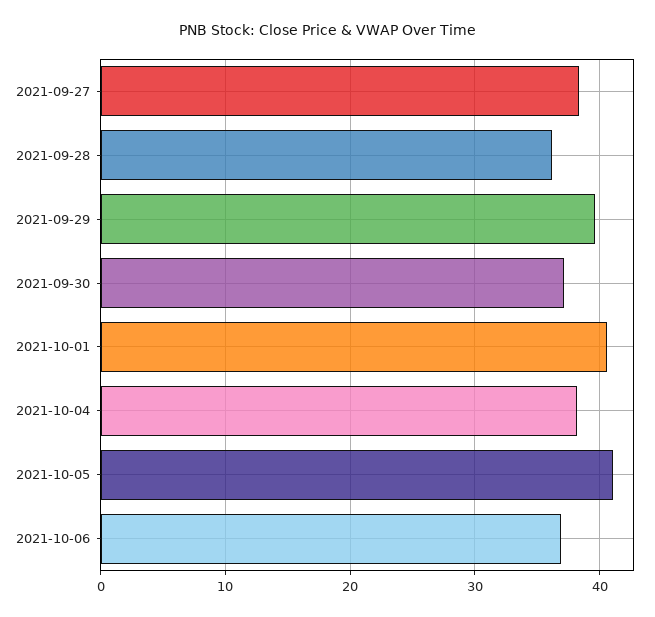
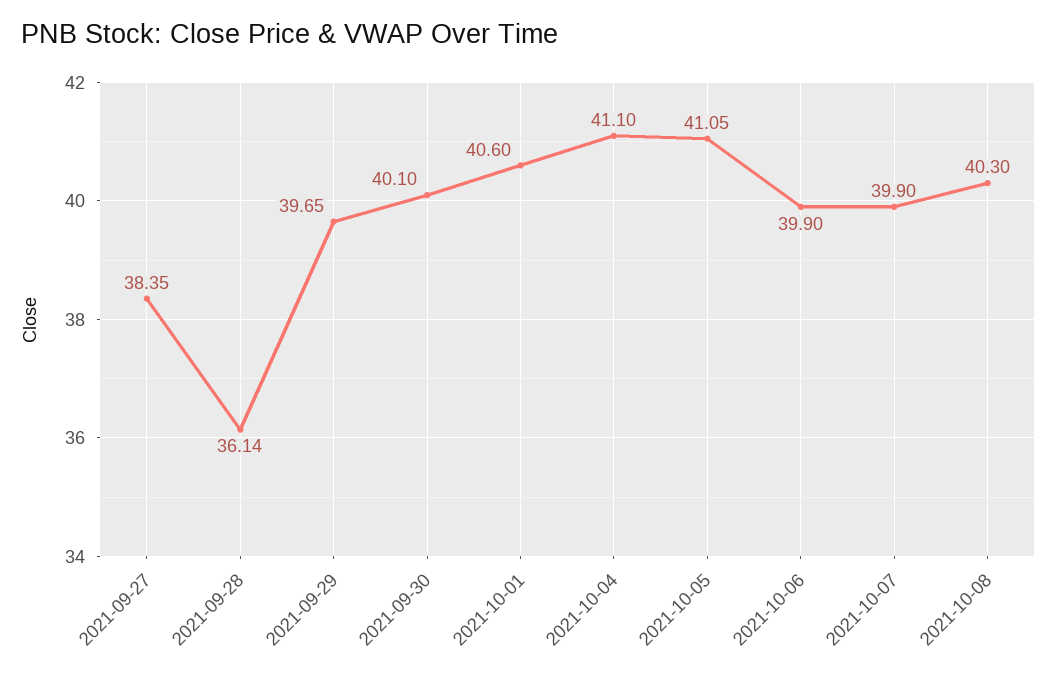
2021-09-30: 37 -> 40.1
2021-10-04: 38 -> 41.1
2021-10-06: 37 -> 39.9
2021-10-07: none -> 39.9
2021-10-08: none -> 40.3

